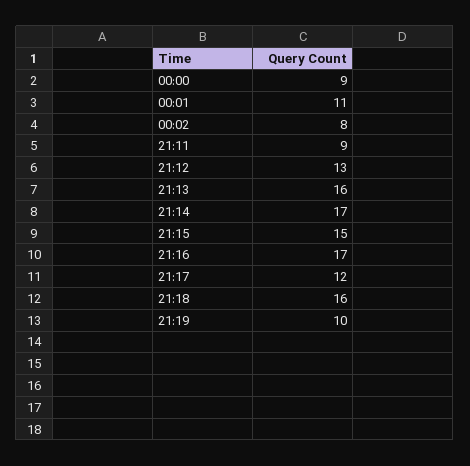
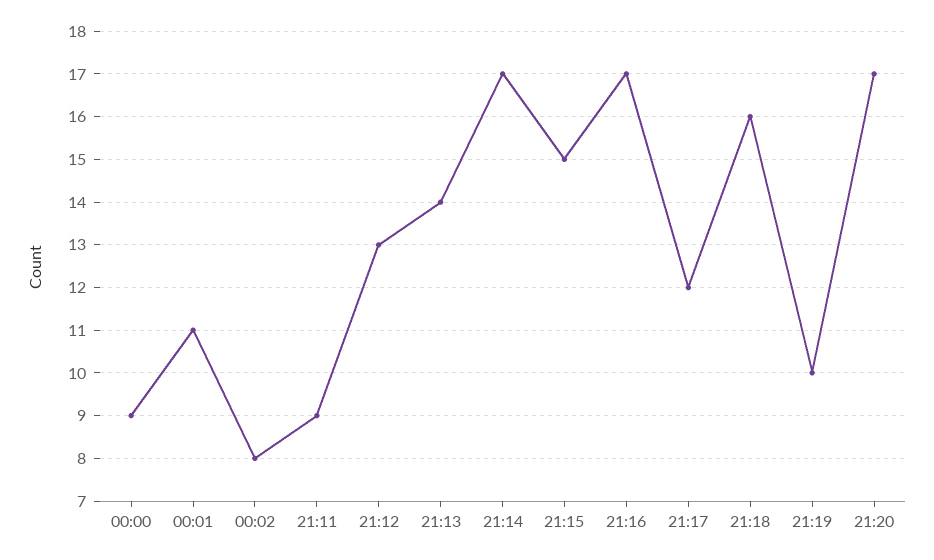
21:13: 16 -> 14
21:20: none -> 17

